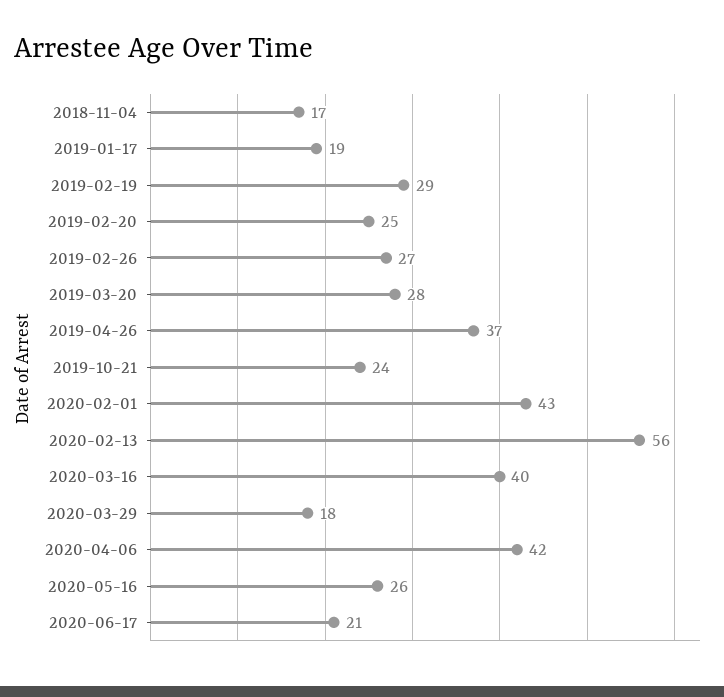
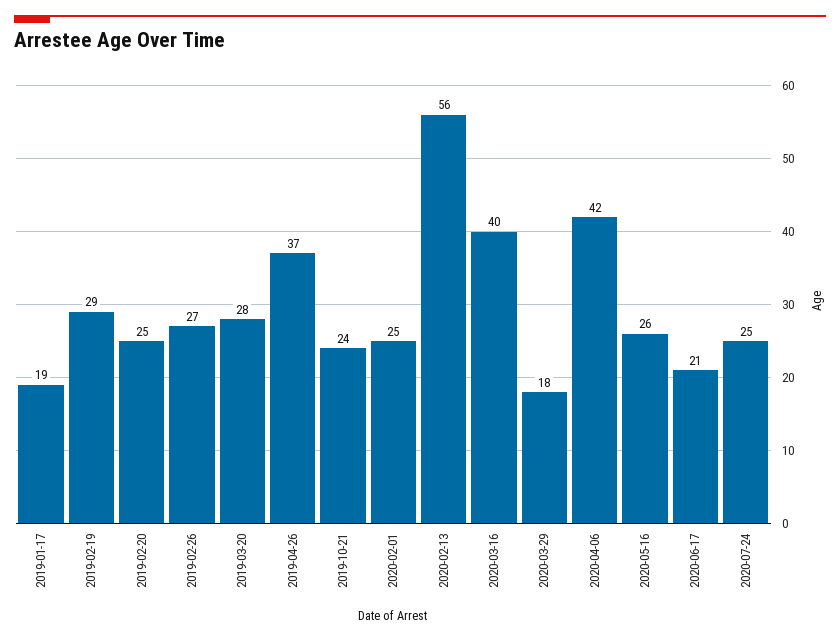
2018-11-04: 17 -> none
2020-02-01: 43 -> 25
2020-07-24: none -> 25

